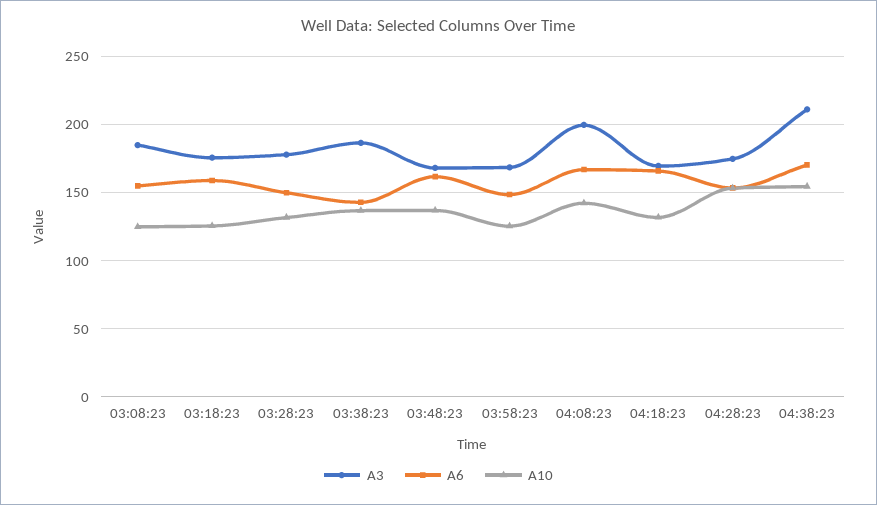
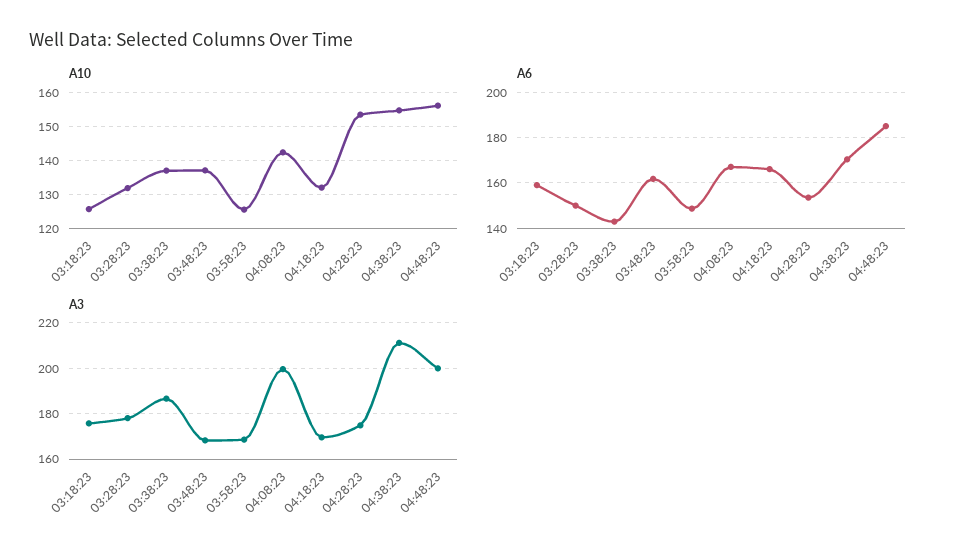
A3, 03:08:23: 185 -> none
A6, 03:08:23: 155 -> none
A10, 03:08:23: 125 -> none
A10, 04:48:23: none -> 156
A6, 04:48:23: none -> 185
A3, 04:48:23: none -> 200

